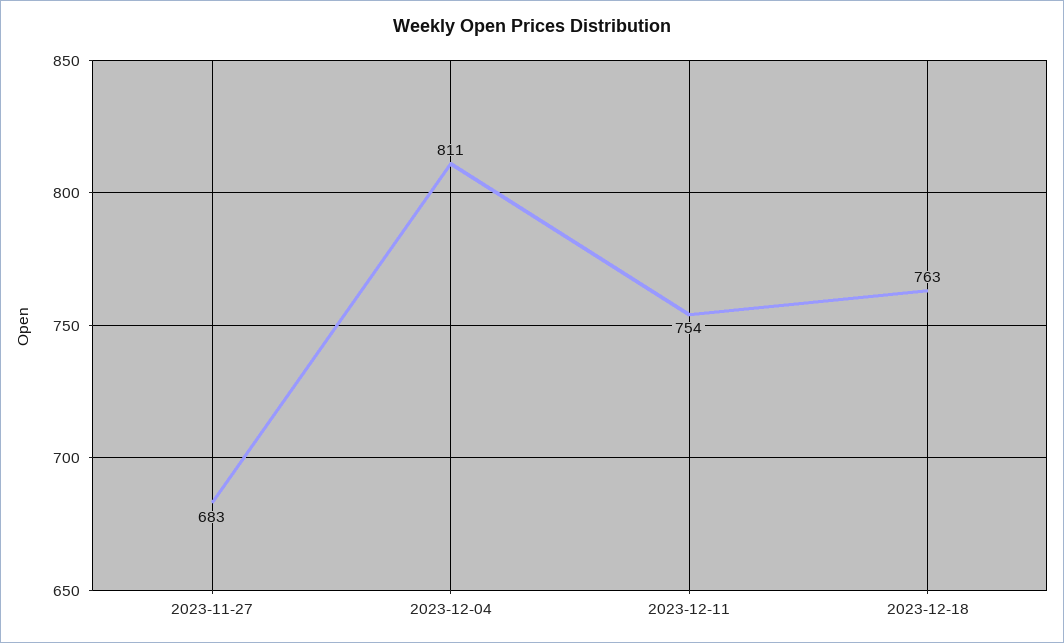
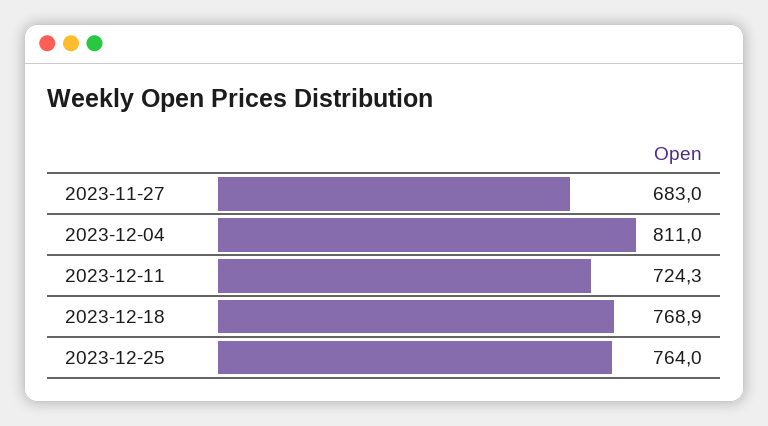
2023-12-11: 754 -> 724.3
2023-12-18: 763 -> 768.9
2023-12-25: none -> 764

